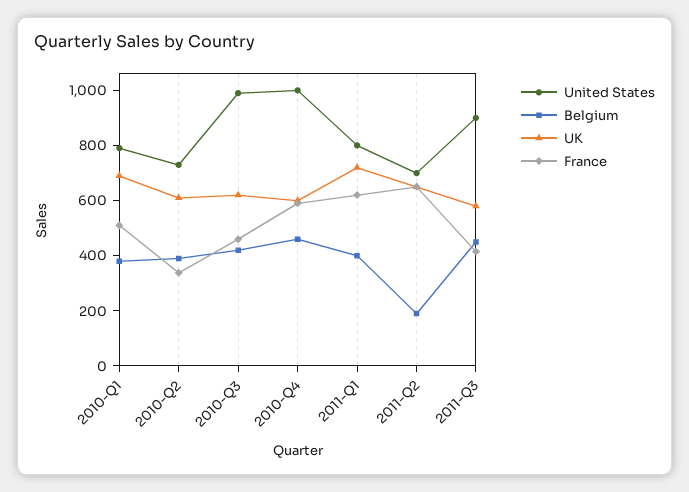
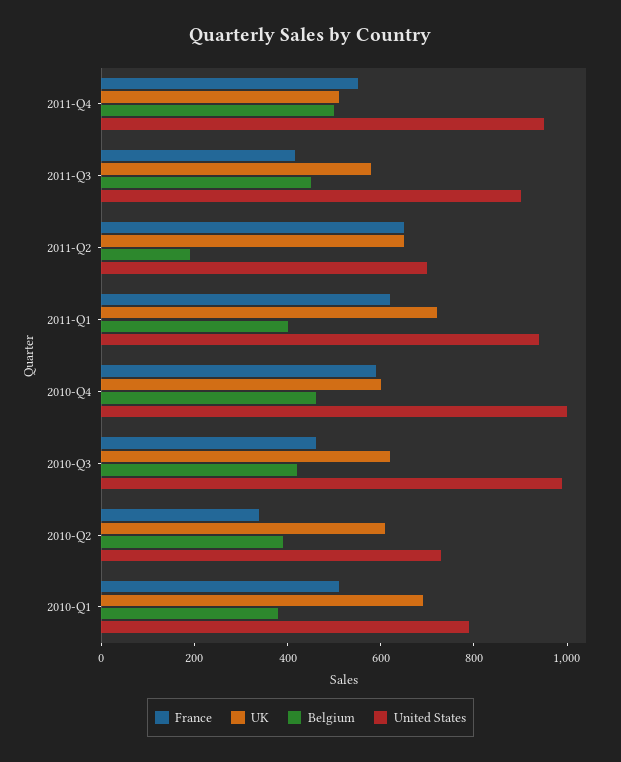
United States, 2011-Q1: 800 -> 950
France, 2011-Q4: none -> 550
UK, 2011-Q4: none -> 500
Belgium, 2011-Q4: none -> 500
United States, 2011-Q4: none -> 950

